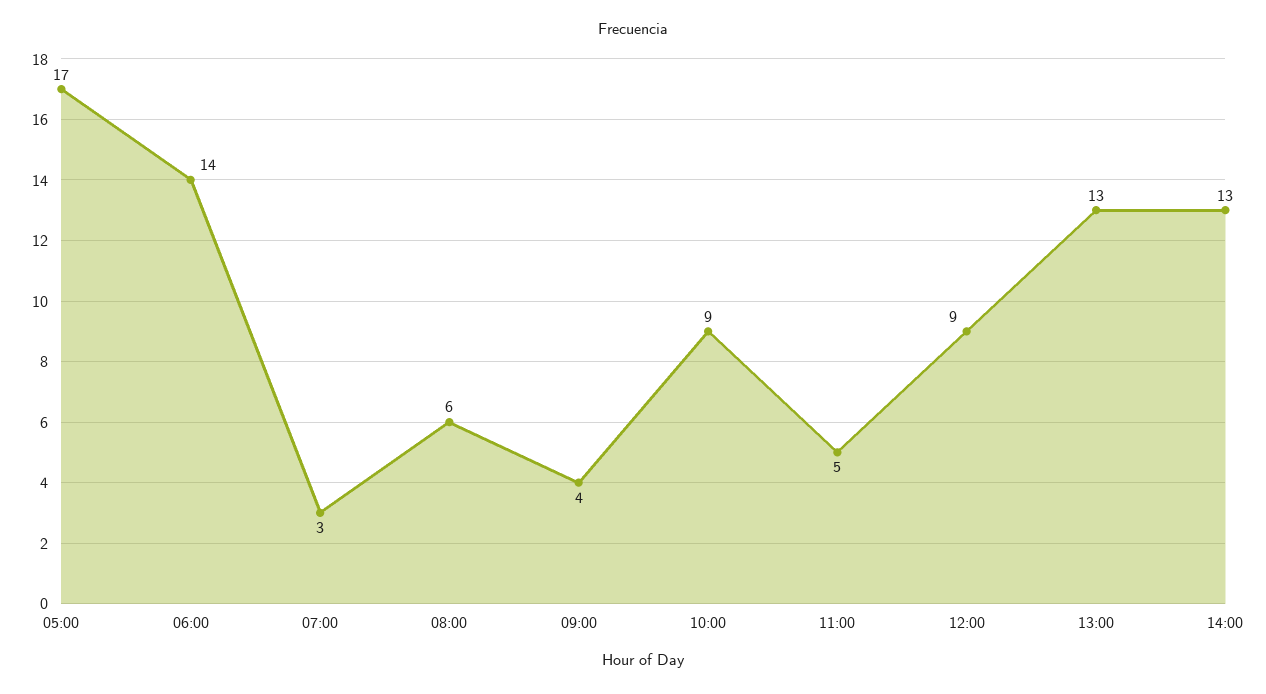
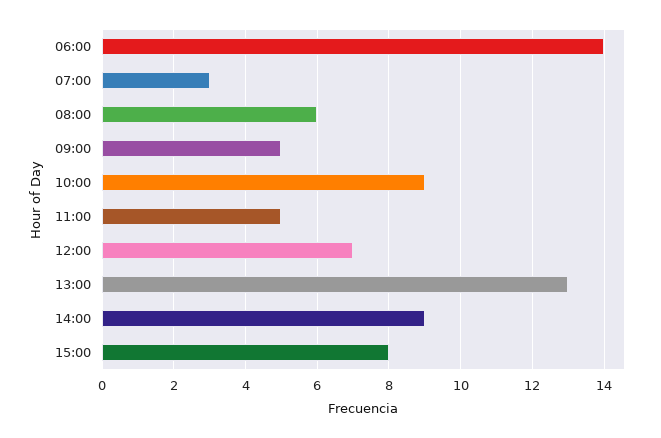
05:00: 17 -> none
09:00: 4 -> 5
12:00: 9 -> 7
14:00: 13 -> 9
15:00: none -> 8

